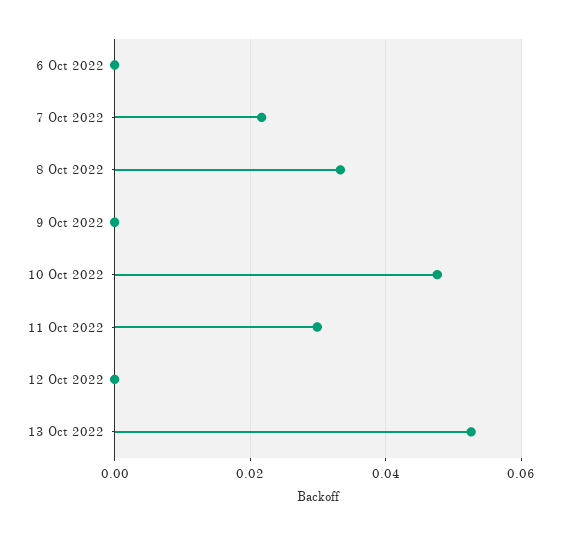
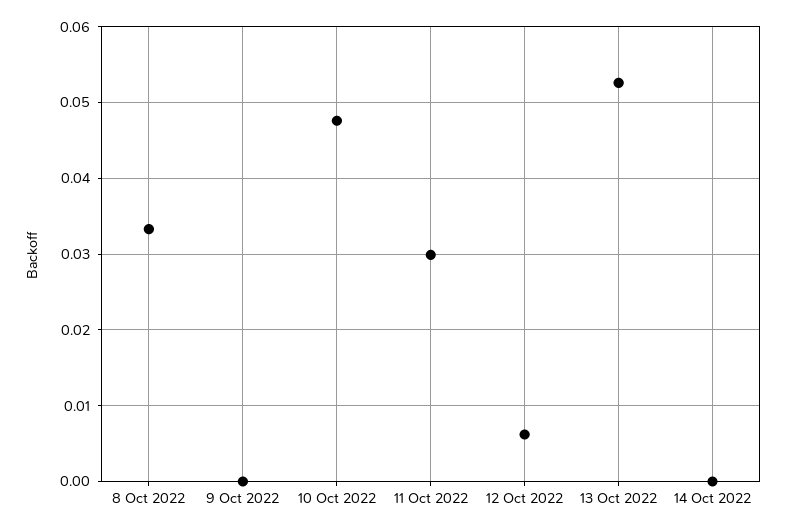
6 Oct 2022: 0 -> none
7 Oct 2022: 0.022 -> none
12 Oct 2022: 0 -> 0.006
14 Oct 2022: none -> 0

